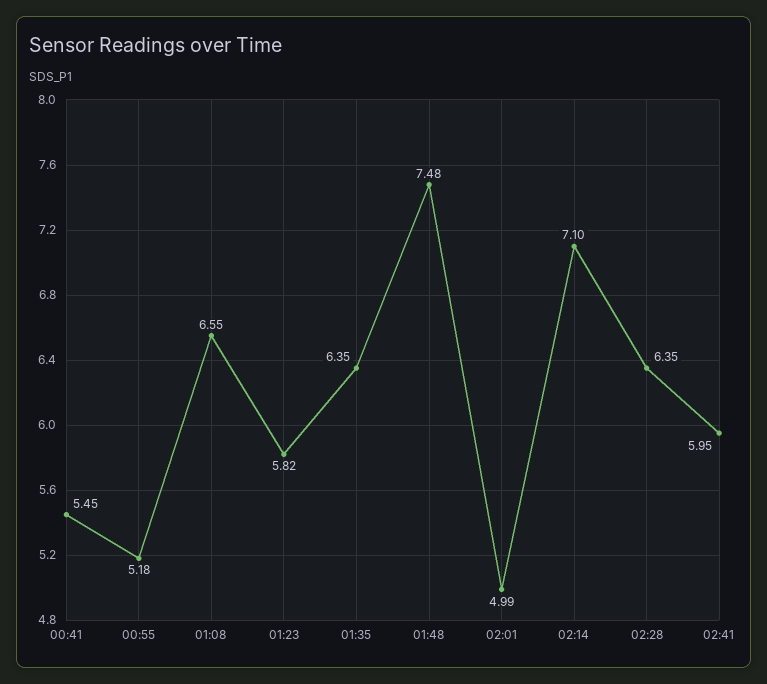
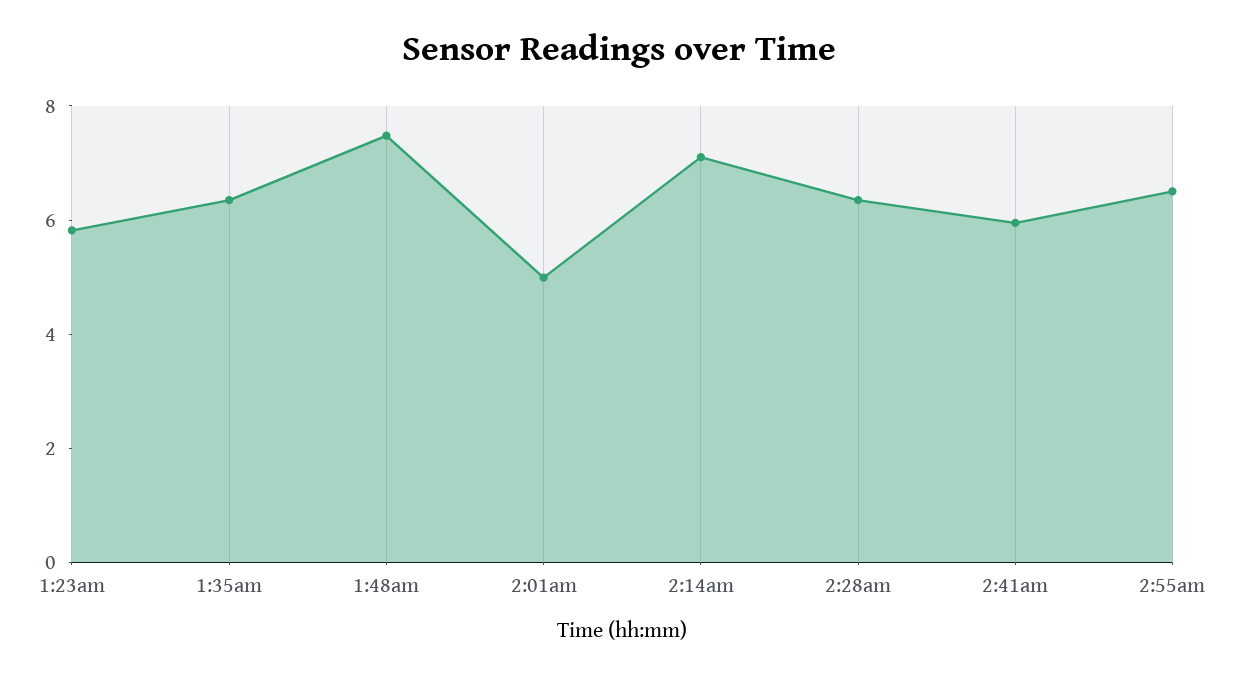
00:41: 5.45 -> none
00:55: 5.18 -> none
01:08: 6.55 -> none
2:55am: none -> 6.5

